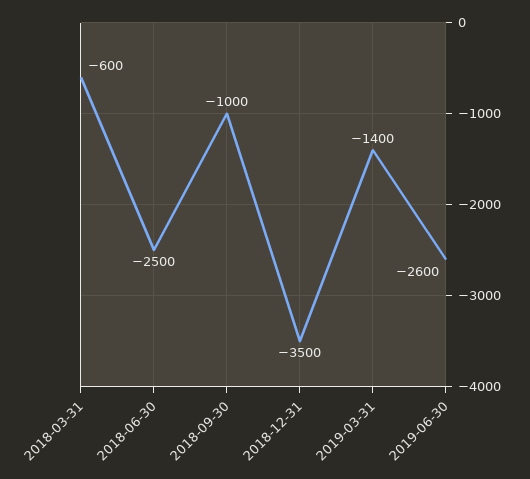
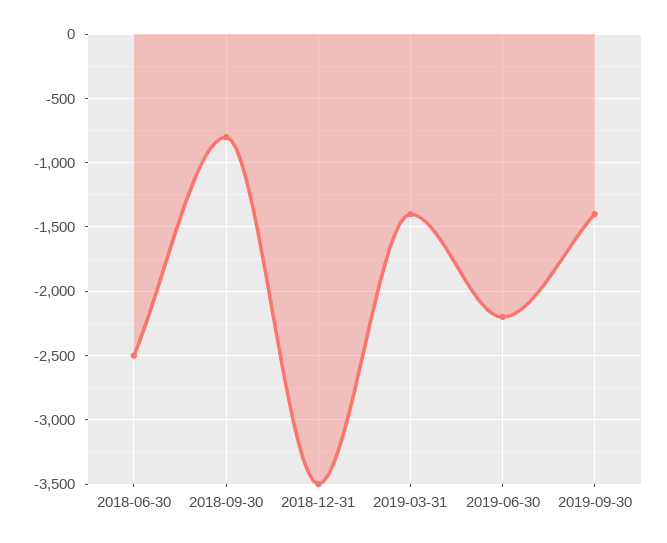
2018-03-31: -600 -> none
2018-09-30: -1000 -> -800
2019-06-30: -2600 -> -2200
2019-09-30: none -> -1400

